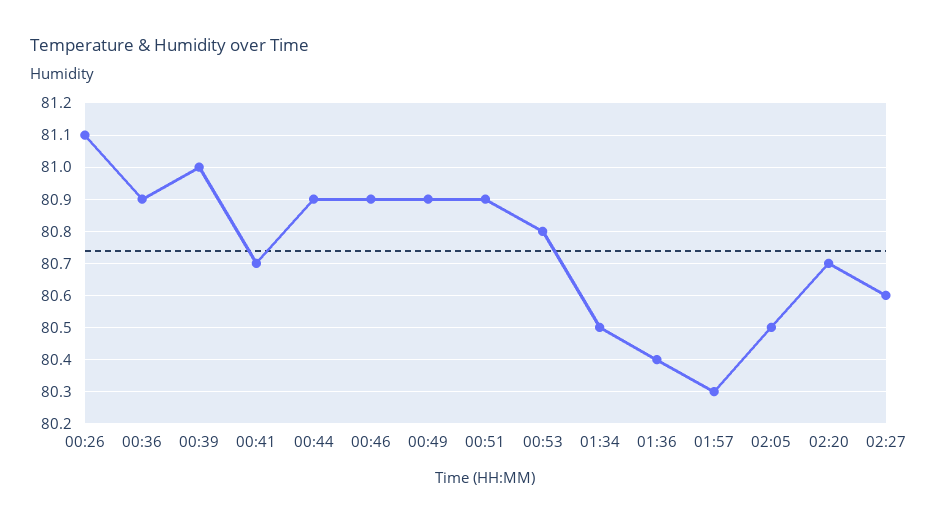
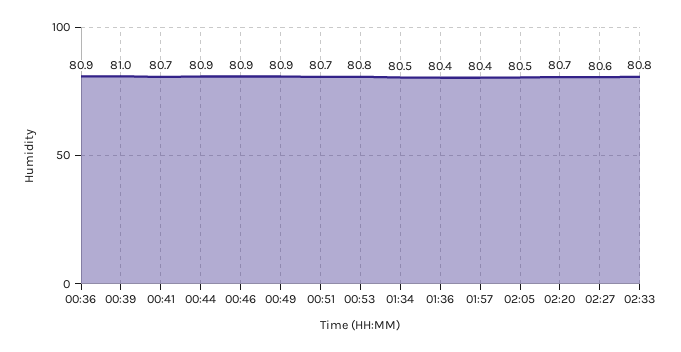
00:26: 81.1 -> none
00:51: 80.9 -> 80.7
01:57: 80.3 -> 80.4
02:33: none -> 80.8

